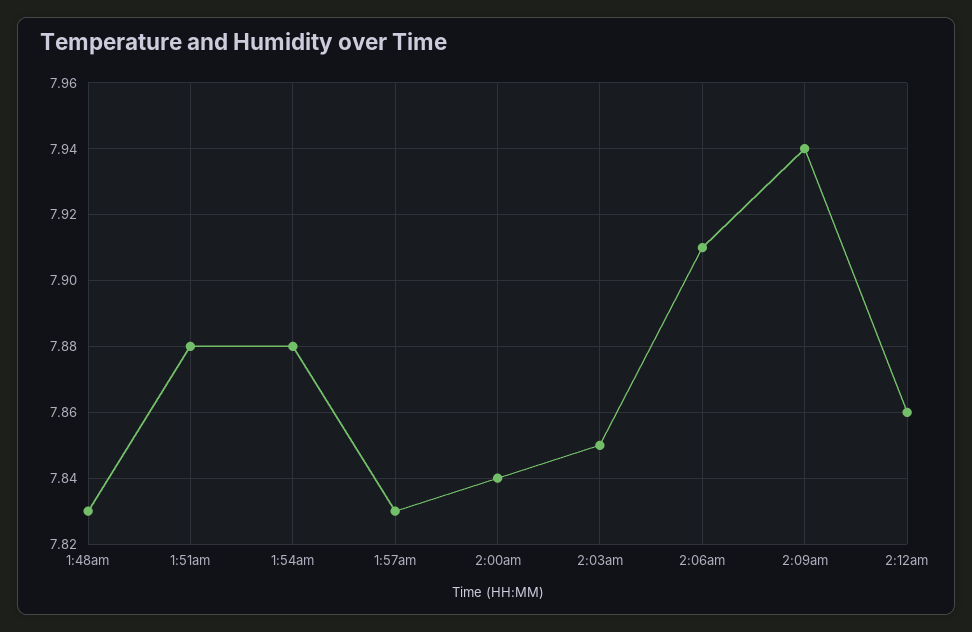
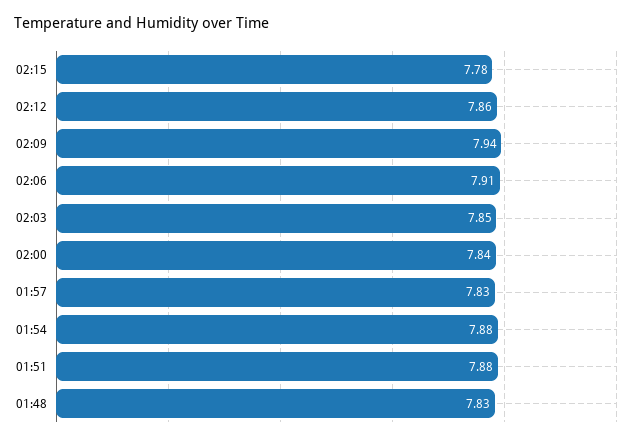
02:15: none -> 7.78

